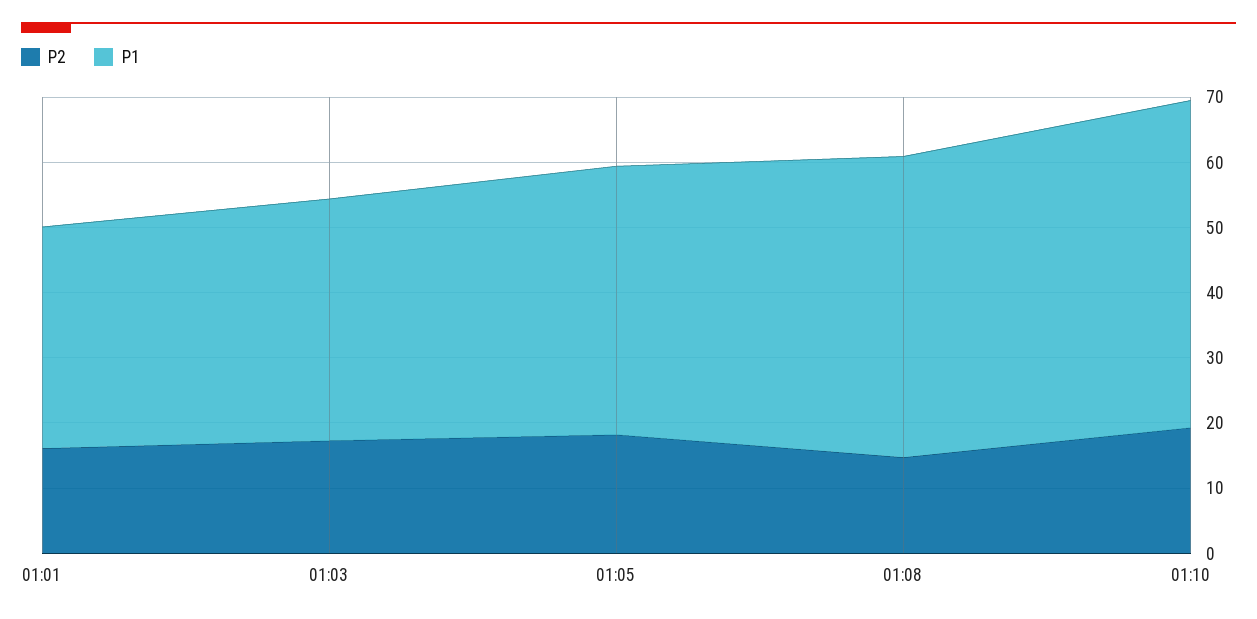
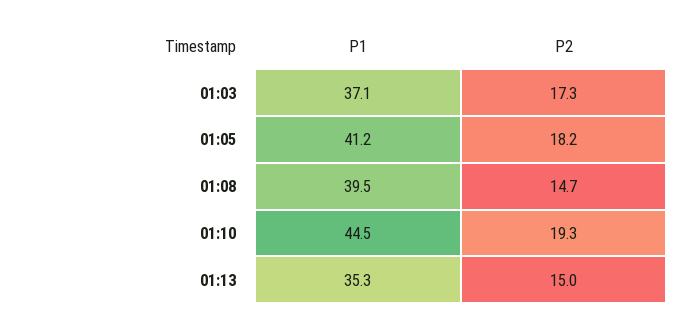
P2, 01:01: 16 -> none
P1, 01:01: 34 -> none
P1, 01:08: 46 -> 39.5
P1, 01:10: 50 -> 44.5
P1, 01:13: none -> 35.3
P2, 01:13: none -> 15

